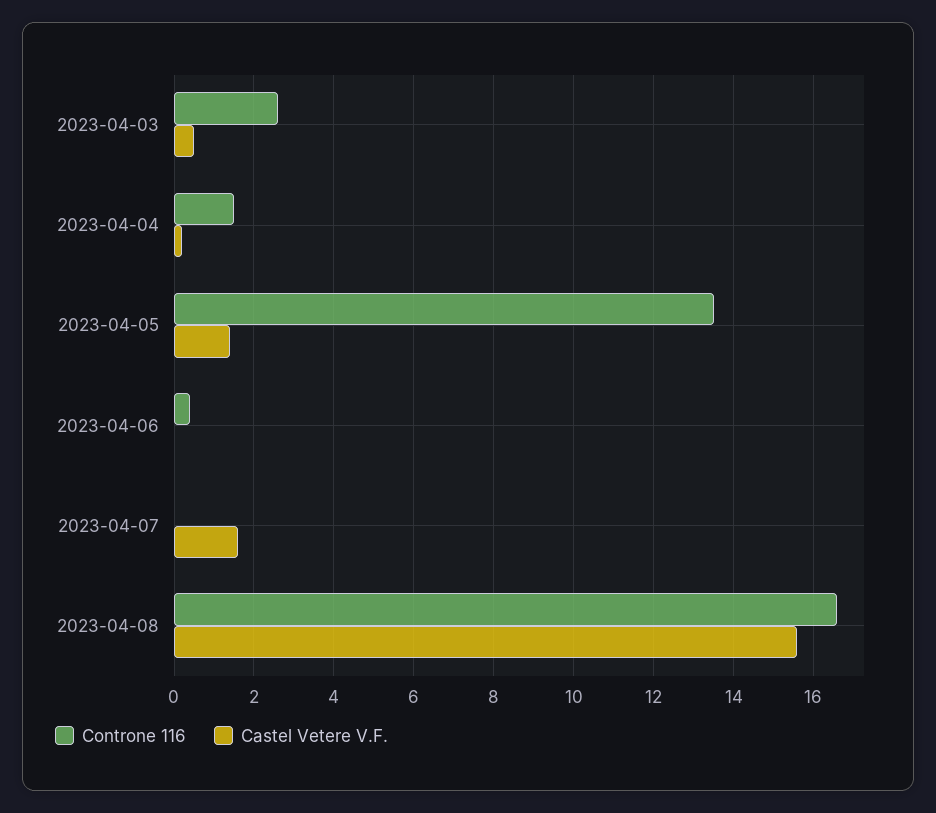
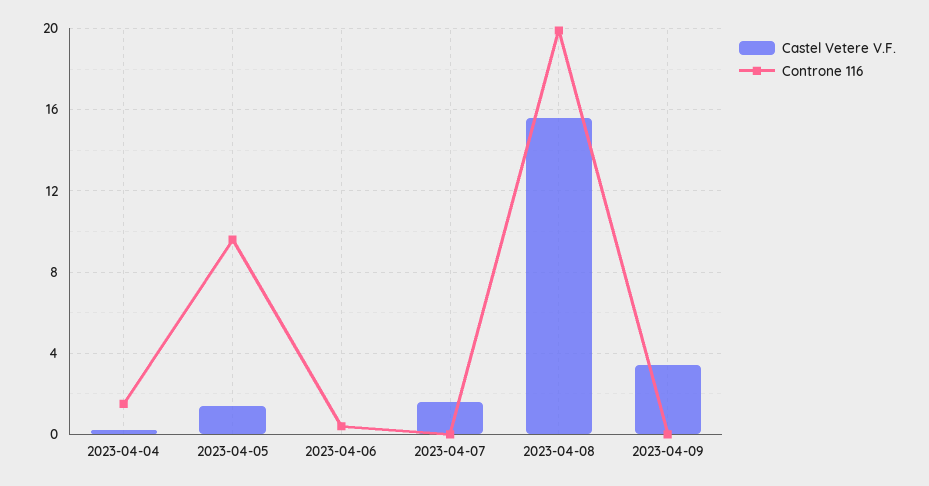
Controne 116, 2023-04-03: 2.5 -> none
Castel Vetere V.F., 2023-04-03: 0.5 -> none
Controne 116, 2023-04-05: 13.5 -> 9.5
Controne 116, 2023-04-08: 16.5 -> 20
Castel Vetere V.F., 2023-04-09: none -> 3.5
Controne 116, 2023-04-09: none -> 0

